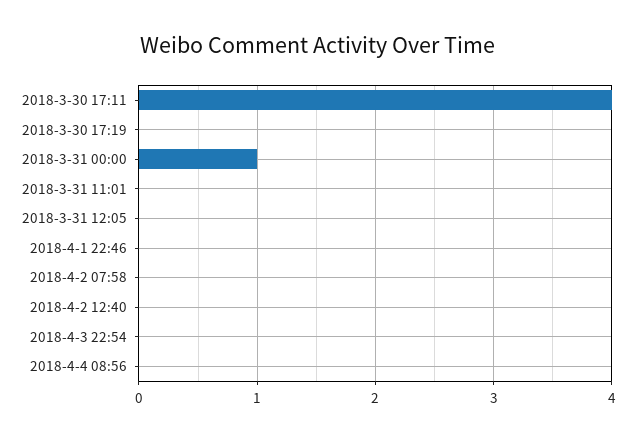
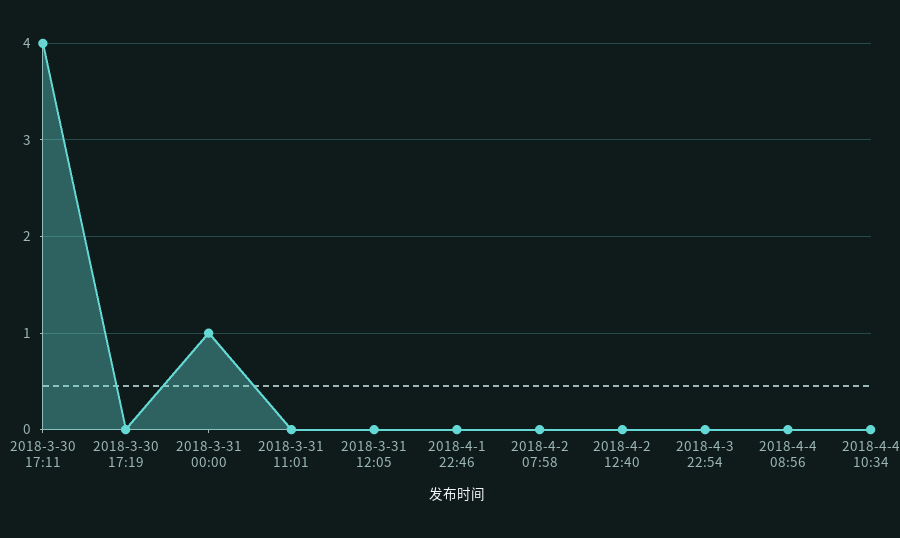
2018-4-4 10:34: none -> 0

